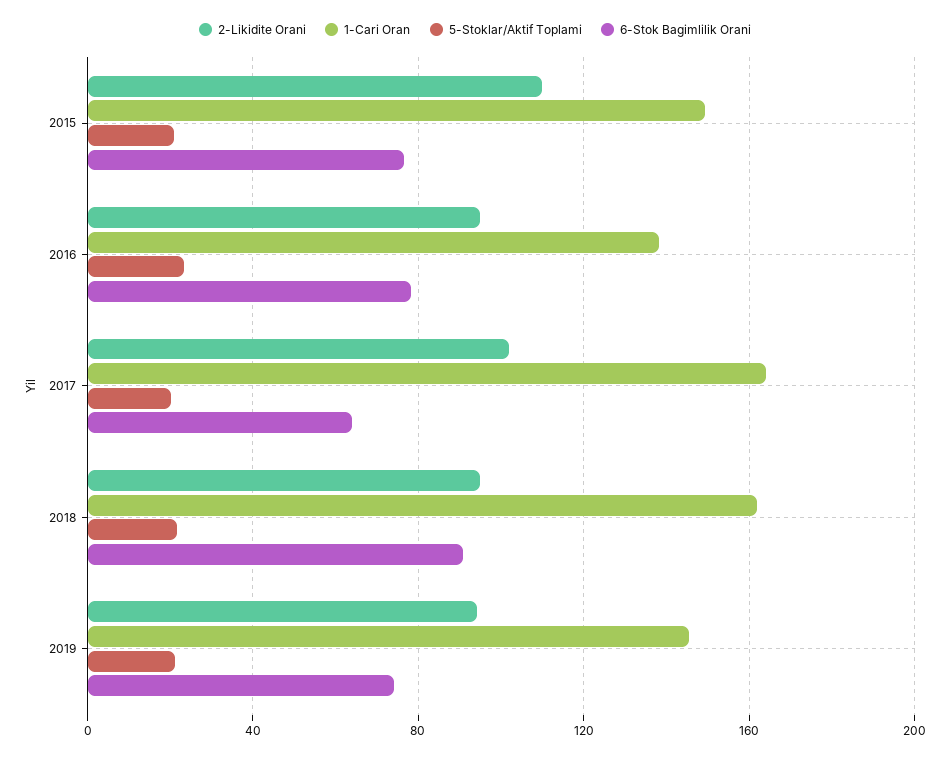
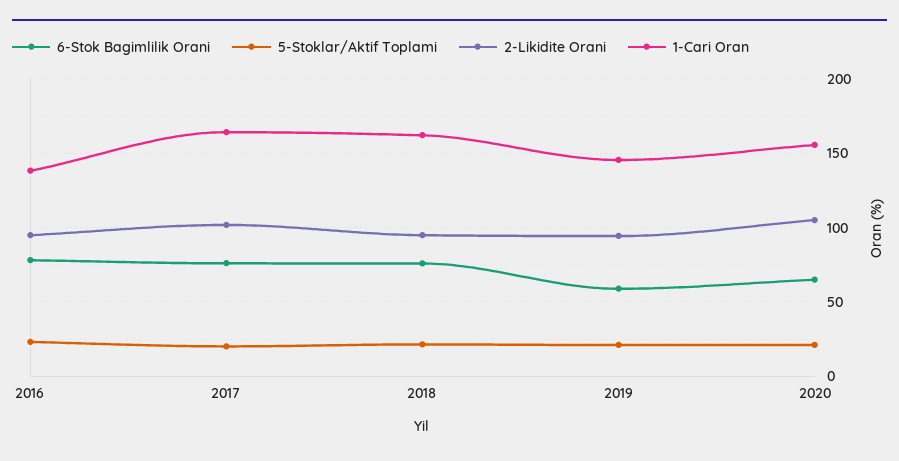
2-Likidite Orani, 2015: 110 -> none
1-Cari Oran, 2015: 150 -> none
5-Stoklar/Aktif Toplami, 2015: 20 -> none
6-Stok Bagimlilik Orani, 2015: 75 -> none
6-Stok Bagimlilik Orani, 2017: 65 -> 75
6-Stok Bagimlilik Orani, 2018: 90 -> 75
6-Stok Bagimlilik Orani, 2019: 75 -> 60
6-Stok Bagimlilik Orani, 2020: none -> 65
5-Stoklar/Aktif Toplami, 2020: none -> 20
2-Likidite Orani, 2020: none -> 105
1-Cari Oran, 2020: none -> 155

